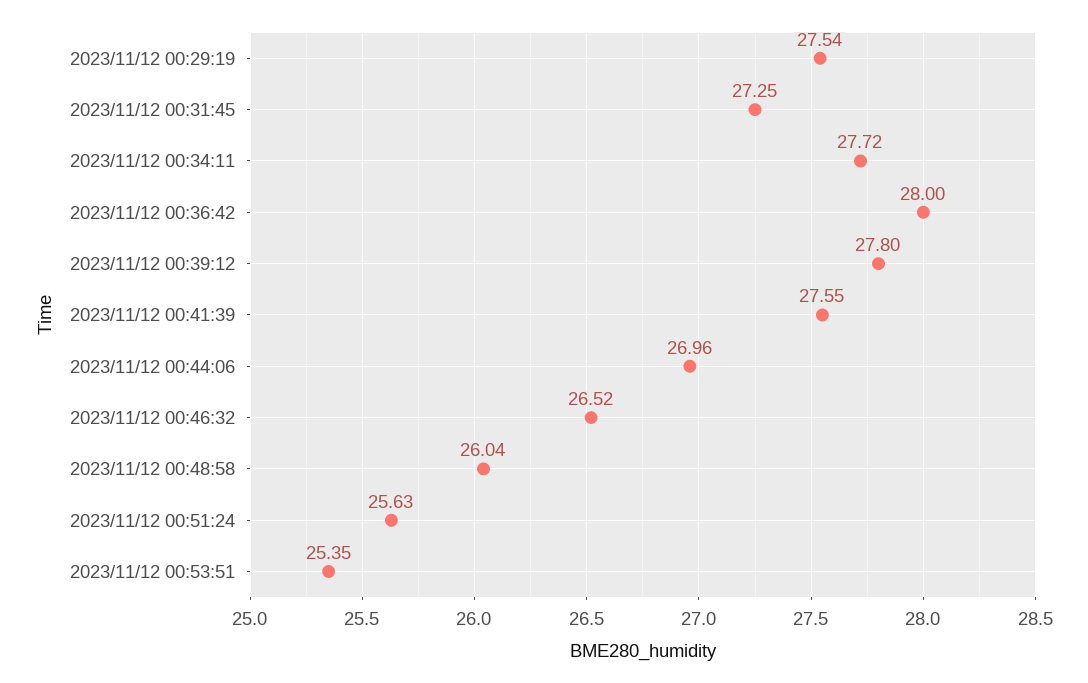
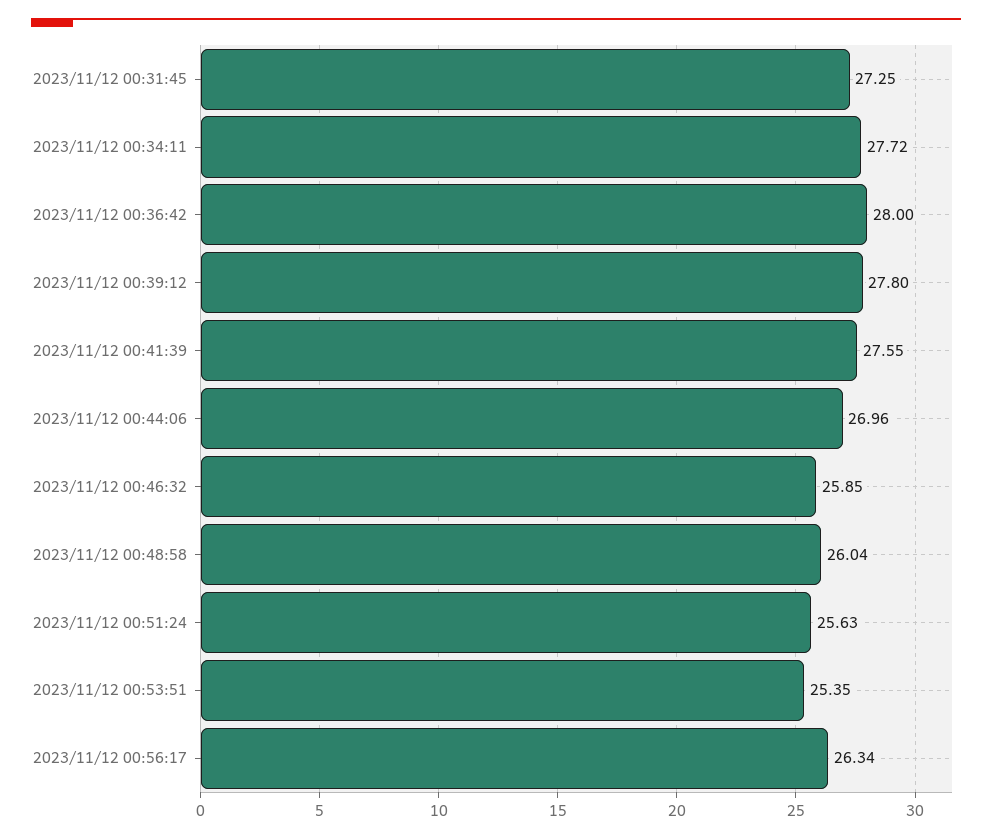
2023/11/12 00:29:19: 27.54 -> none
2023/11/12 00:46:32: 26.52 -> 25.85
2023/11/12 00:56:17: none -> 26.34

